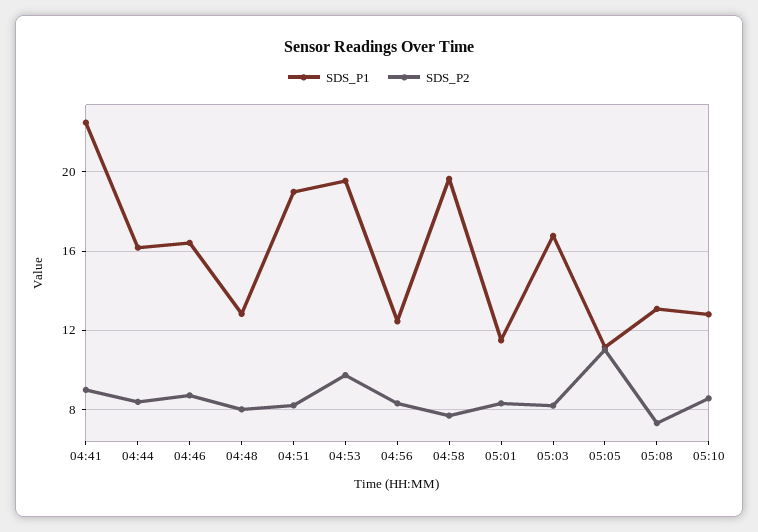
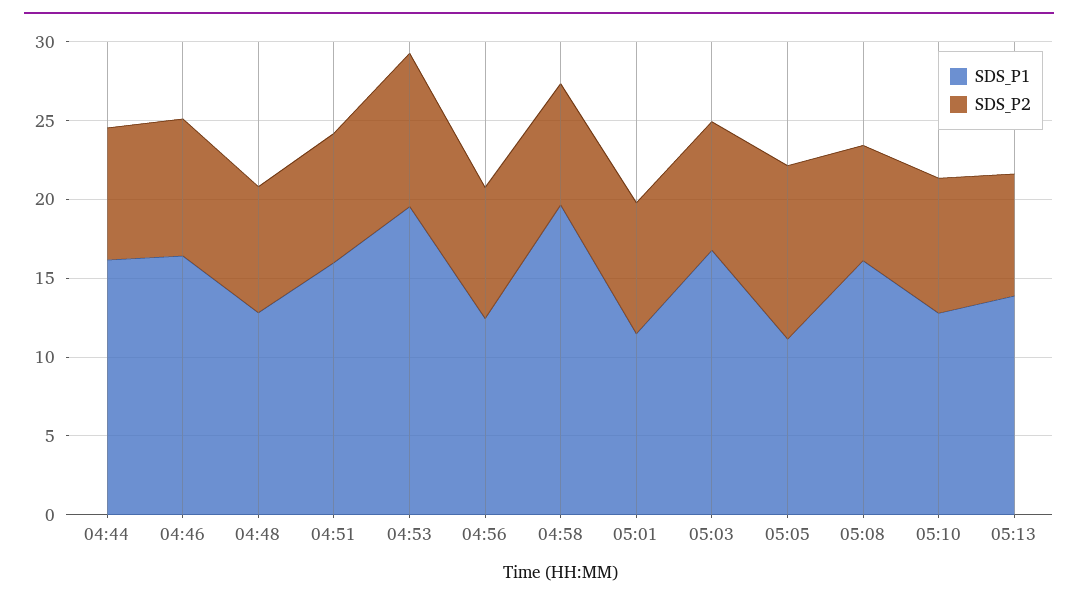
SDS_P1, 04:41: 22.5 -> none
SDS_P2, 04:41: 9 -> none
SDS_P1, 04:51: 19 -> 16
SDS_P1, 05:08: 13 -> 16
SDS_P1, 05:13: none -> 14
SDS_P2, 05:13: none -> 8

